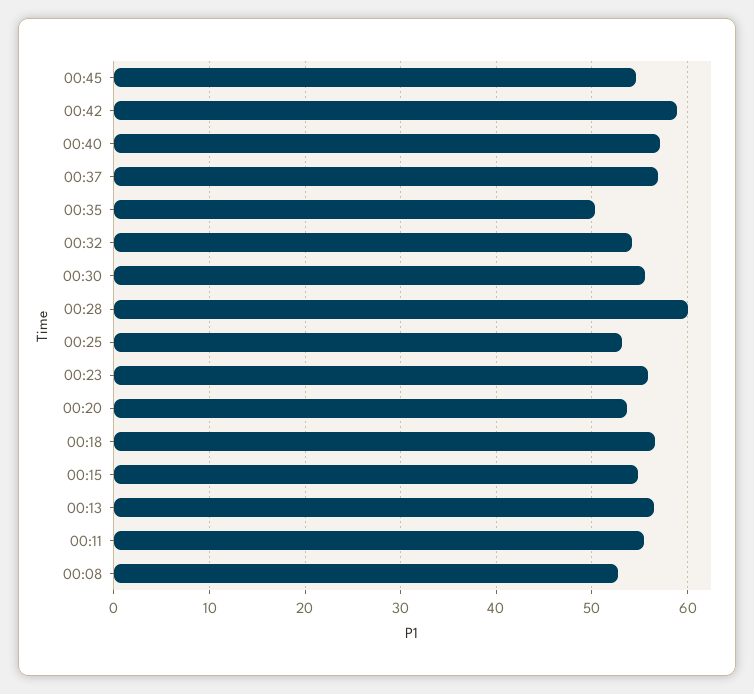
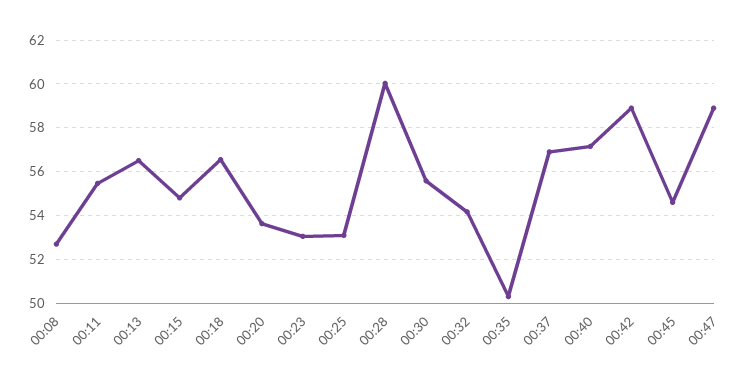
00:23: 56 -> 53
00:47: none -> 59

